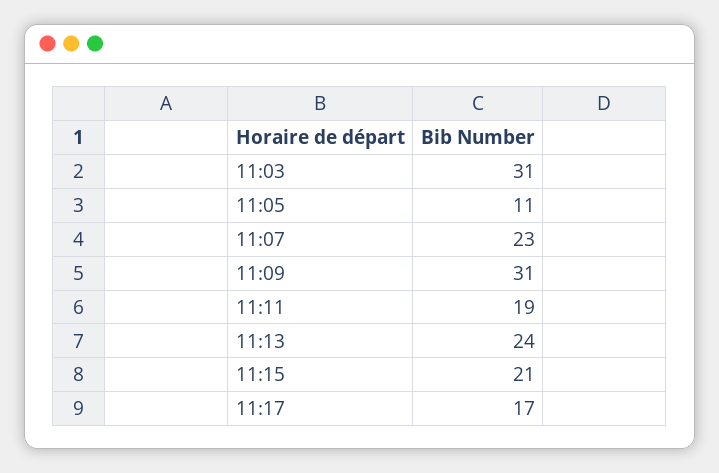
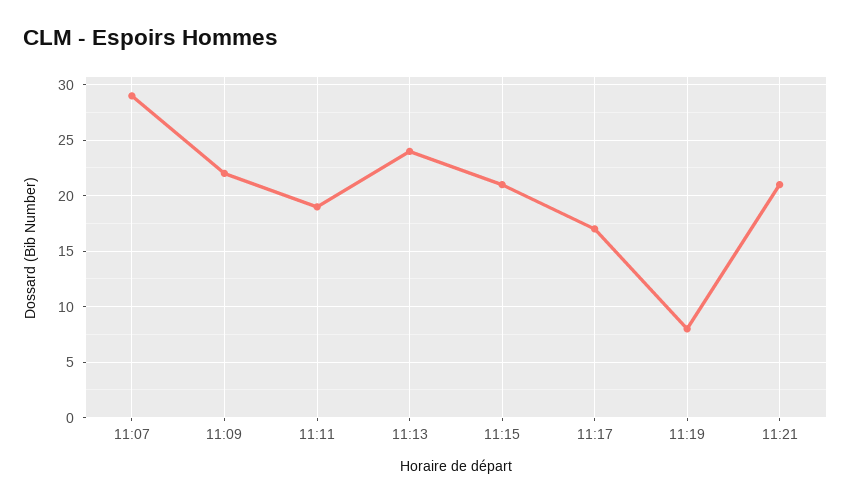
11:03: 31 -> none
11:05: 11 -> none
11:07: 23 -> 29
11:09: 31 -> 22
11:19: none -> 8
11:21: none -> 21

